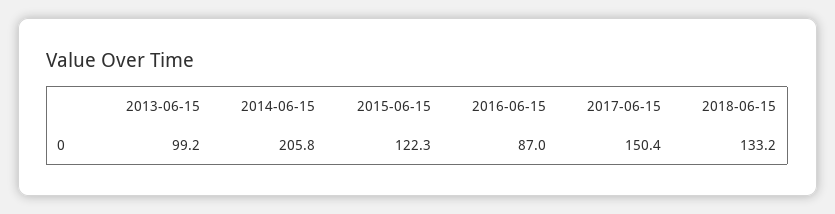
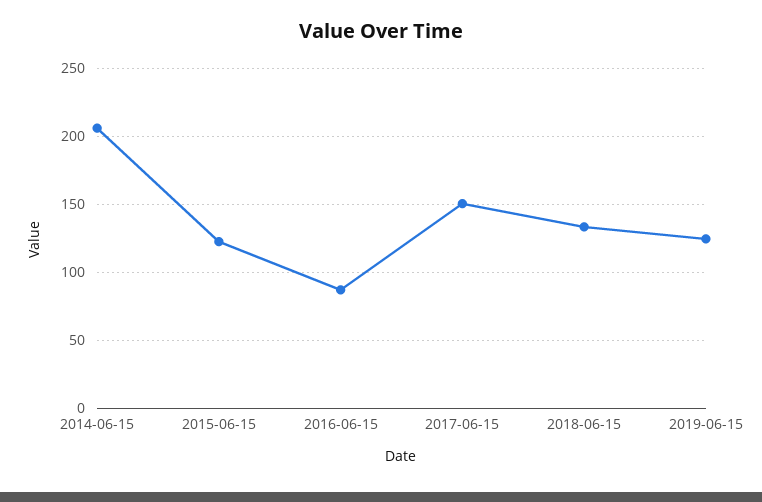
2013-06-15: 99.2 -> none
2019-06-15: none -> 125

